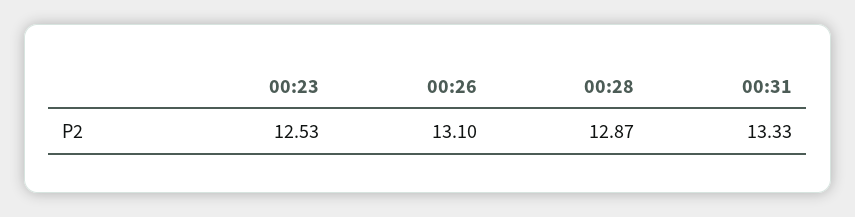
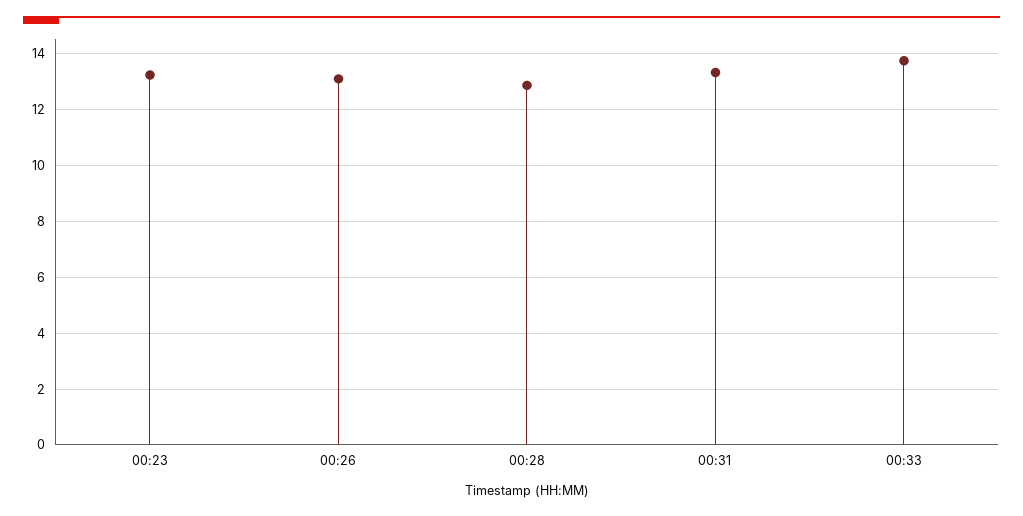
00:23: 12.53 -> 13.25
00:33: none -> 13.75

